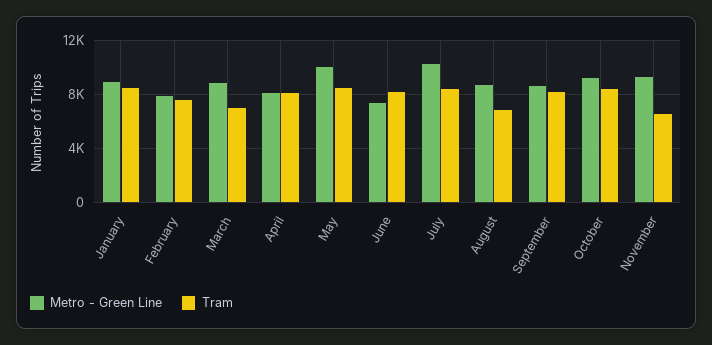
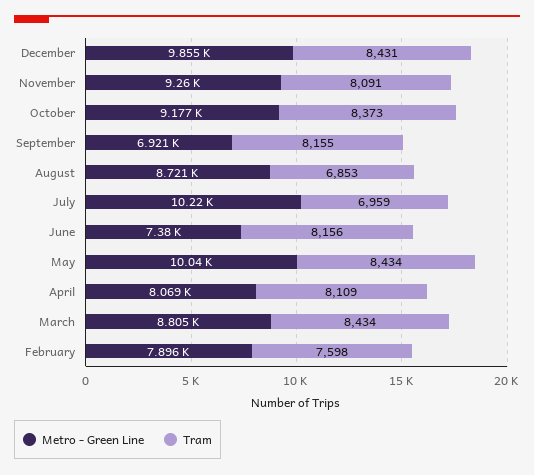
Metro - Green Line, January: 9000 -> none
Tram, January: 8500 -> none
Tram, March: 7000 -> 8434
Tram, July: 8500 -> 6959
Metro - Green Line, September: 8500 -> 6921
Tram, November: 6500 -> 8091
Metro - Green Line, December: none -> 9855
Tram, December: none -> 8431

